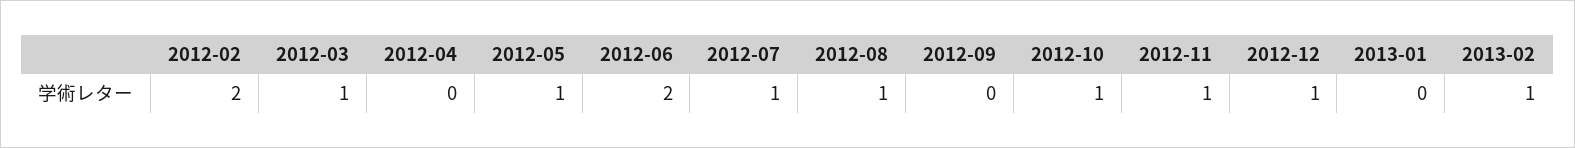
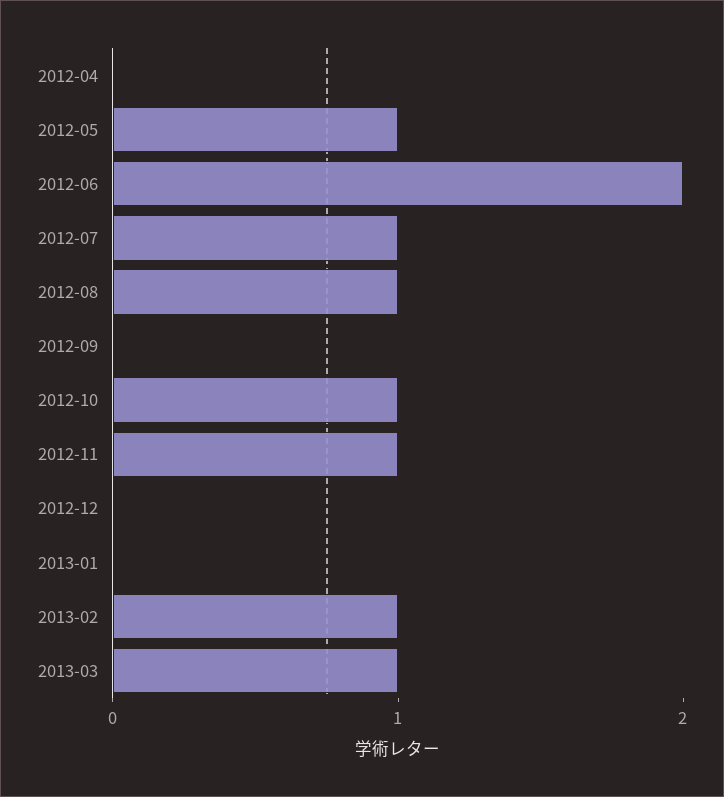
2012-02: 2 -> none
2012-03: 1 -> none
2012-12: 1 -> 0
2013-03: none -> 1

